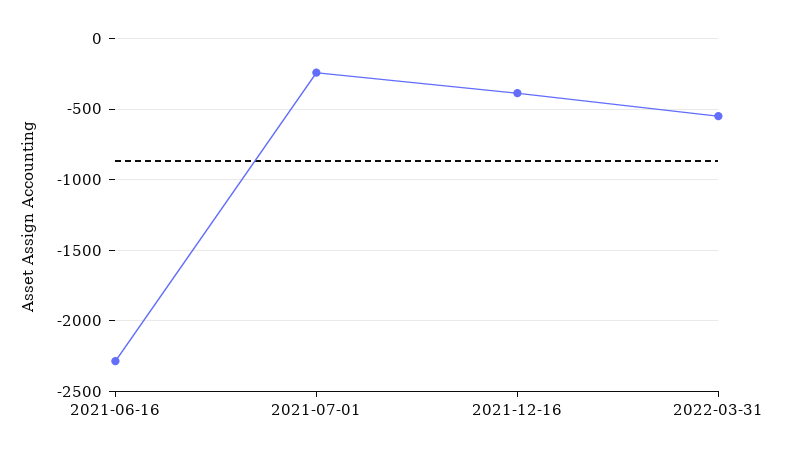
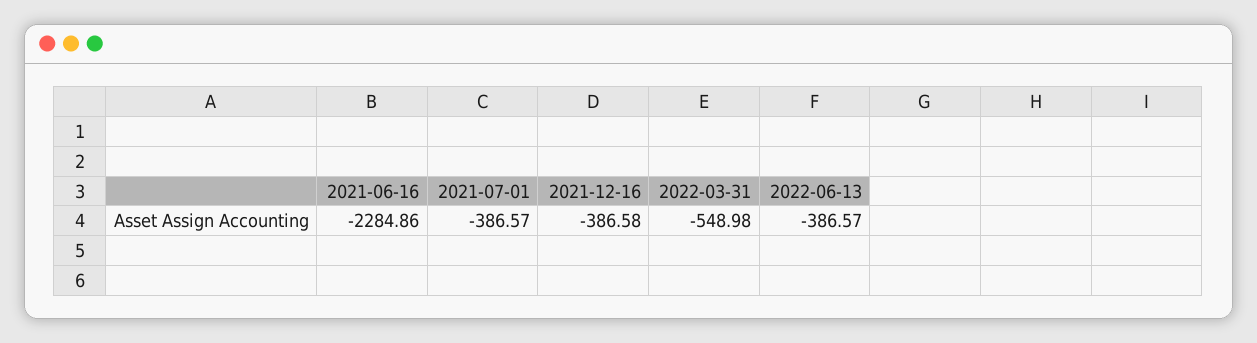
2021-07-01: -250 -> -386.57
2022-06-13: none -> -386.57

